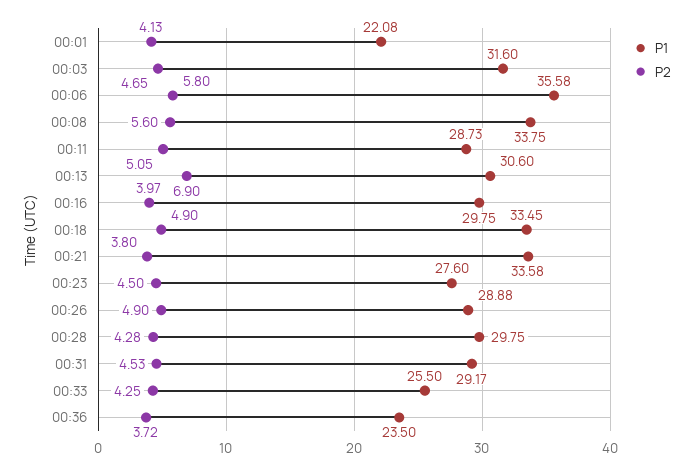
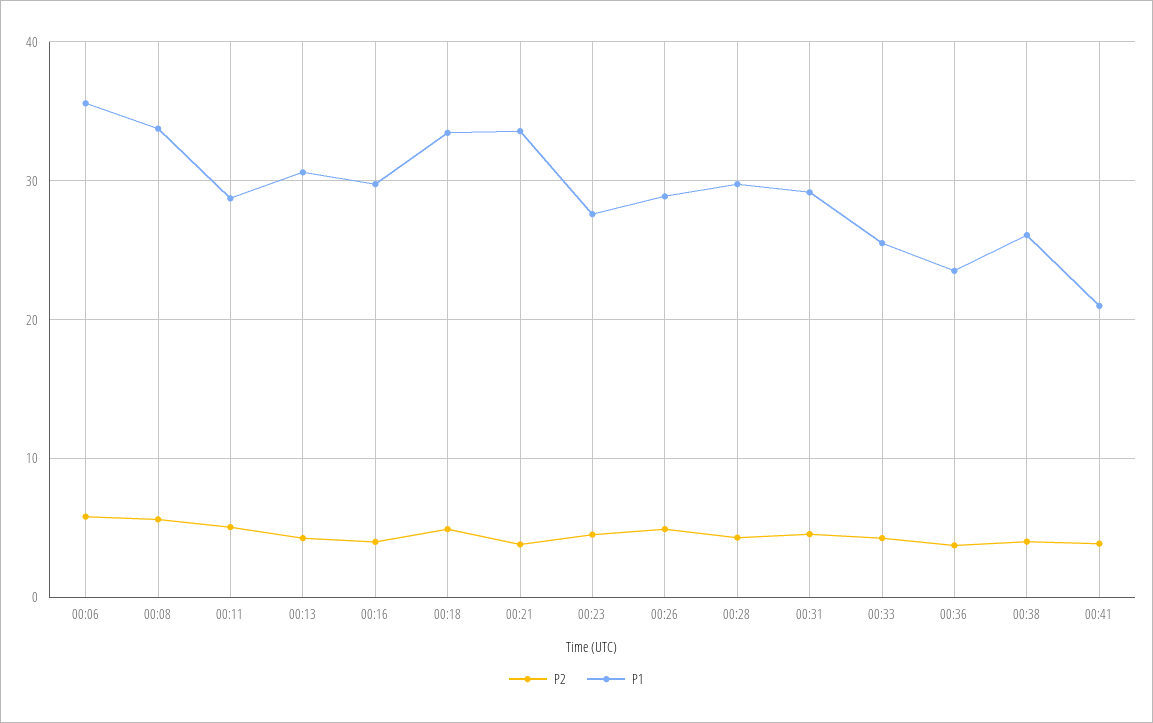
P1, 00:01: 22.08 -> none
P2, 00:01: 4.13 -> none
P1, 00:03: 31.6 -> none
P2, 00:03: 4.65 -> none
P2, 00:13: 6.9 -> 4
P2, 00:38: none -> 4
P1, 00:38: none -> 26
P2, 00:41: none -> 4
P1, 00:41: none -> 21

